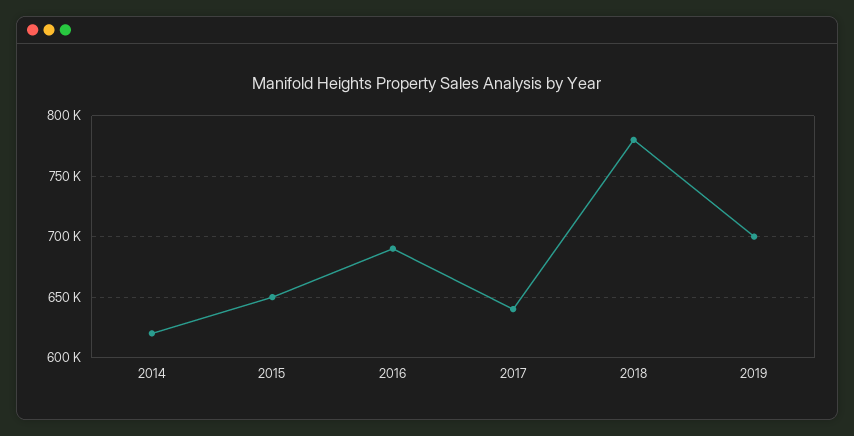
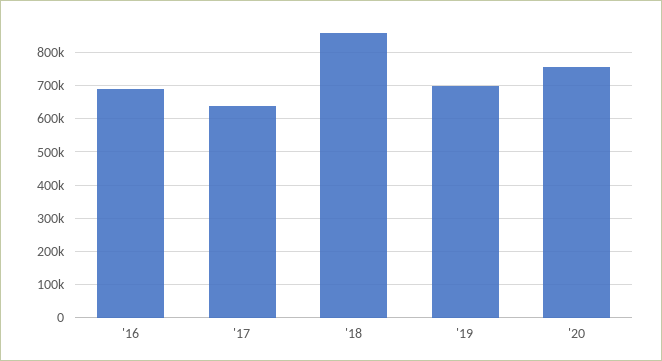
2014: 620000 -> none
2015: 650000 -> none
2018: 780000 -> 860000
'20: none -> 760000

